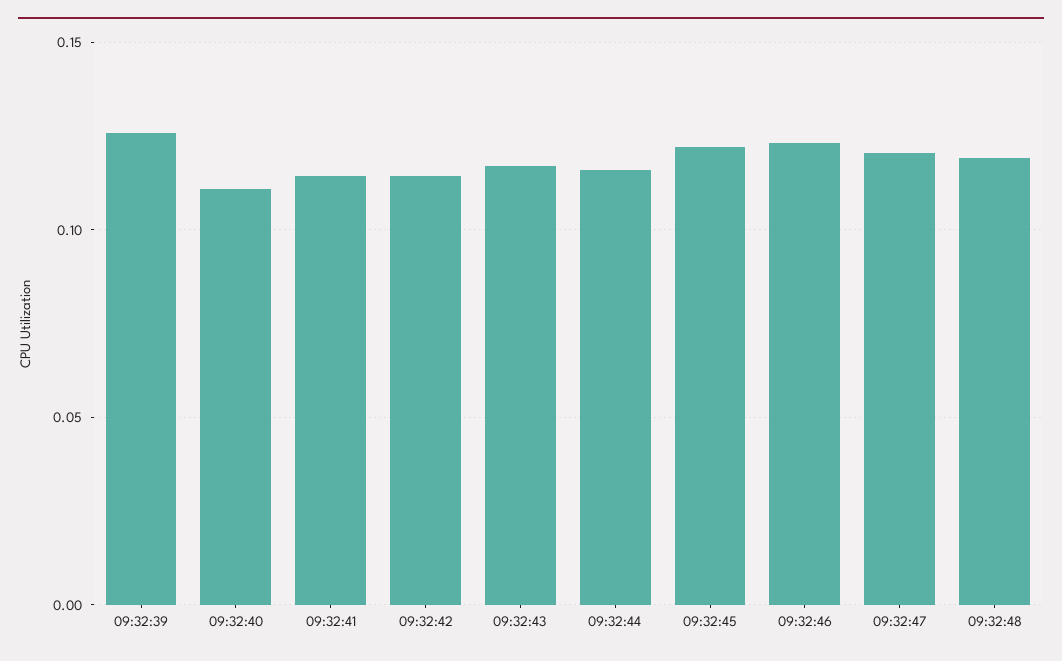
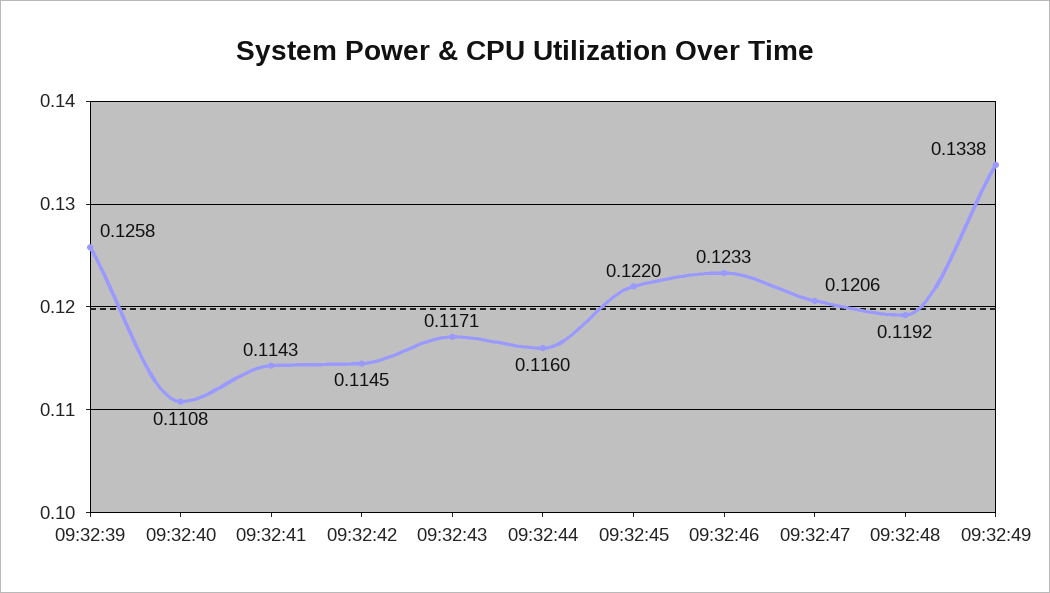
09:32:49: none -> 0.1338

